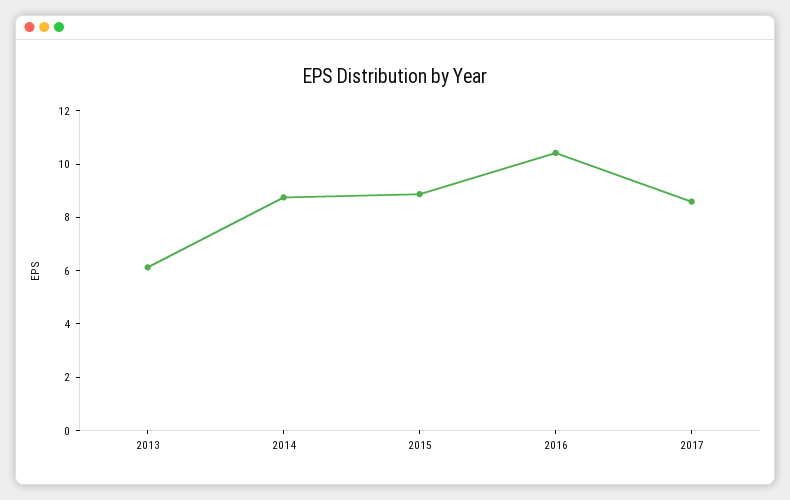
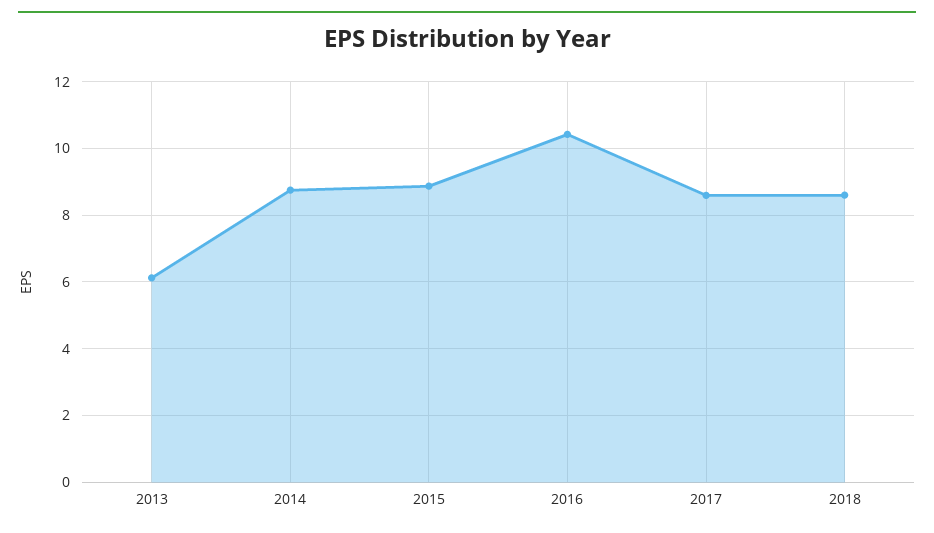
2018: none -> 8.6

